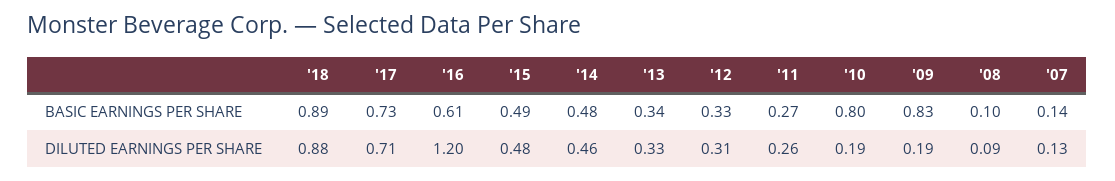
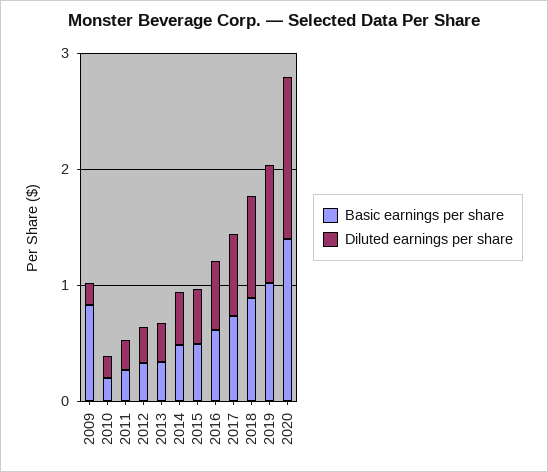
BASIC EARNINGS PER SHARE, '10: 0.8 -> 0.2
BASIC EARNINGS PER SHARE, '08: 0.1 -> none
BASIC EARNINGS PER SHARE, '07: 0.14 -> none
DILUTED EARNINGS PER SHARE, '16: 1.2 -> 0.6
DILUTED EARNINGS PER SHARE, '08: 0.09 -> none
DILUTED EARNINGS PER SHARE, '07: 0.13 -> none
BASIC EARNINGS PER SHARE, 2019: none -> 1
DILUTED EARNINGS PER SHARE, 2019: none -> 1
BASIC EARNINGS PER SHARE, 2020: none -> 1.4
DILUTED EARNINGS PER SHARE, 2020: none -> 1.4

